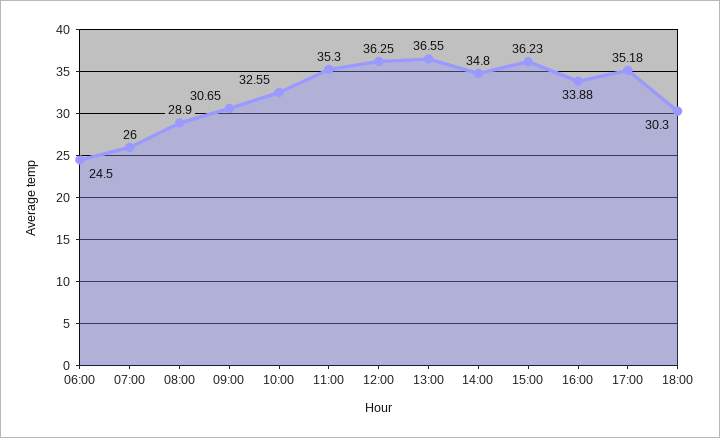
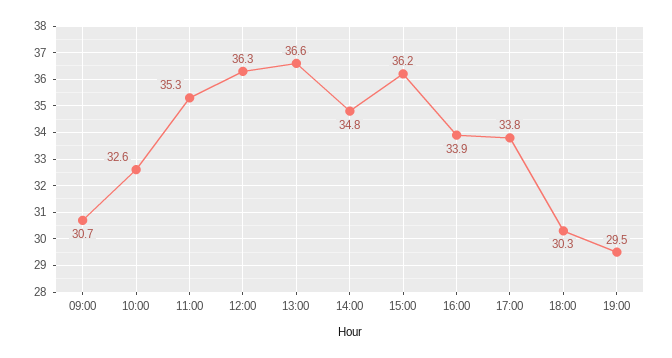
06:00: 24.5 -> none
07:00: 26 -> none
08:00: 28.9 -> none
17:00: 35.18 -> 33.8
19:00: none -> 29.5

